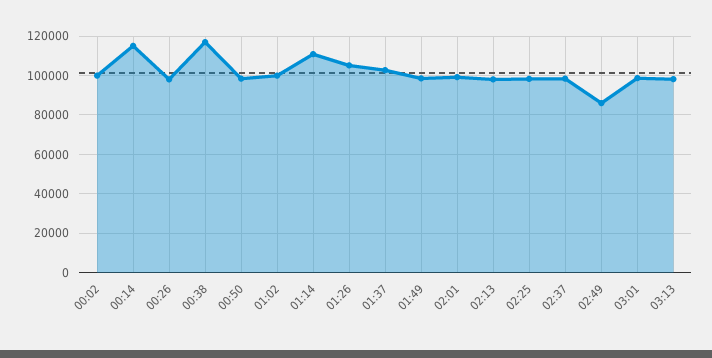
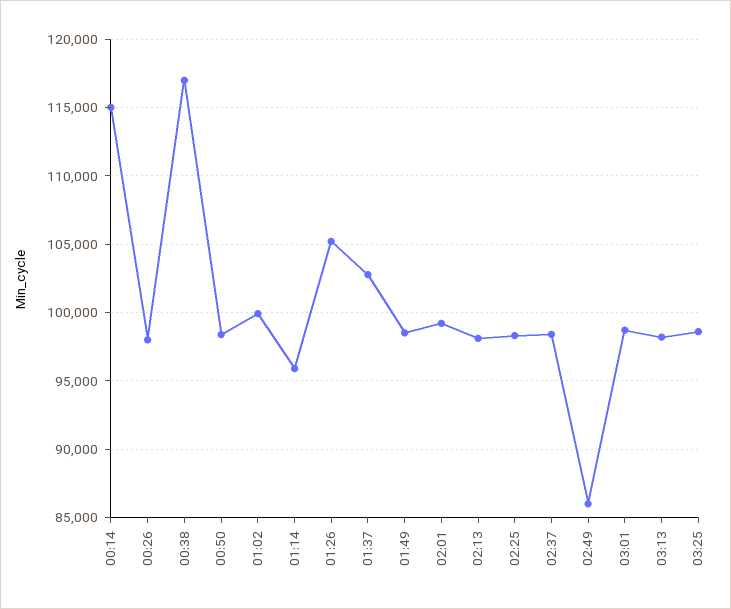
00:02: 100000 -> none
01:14: 110000 -> 96000
03:25: none -> 98500

